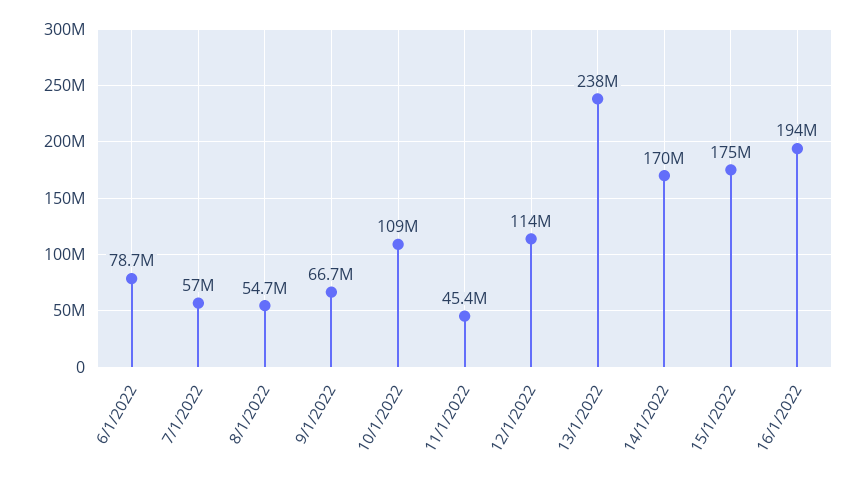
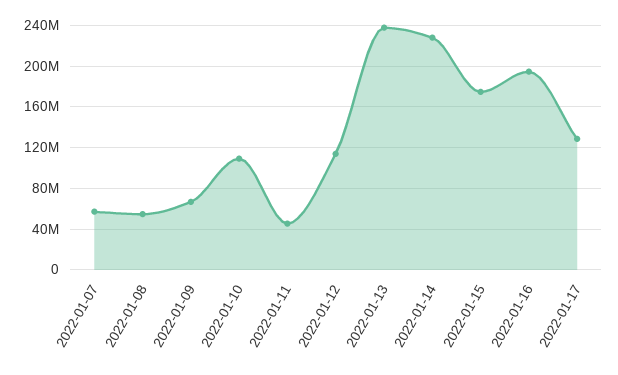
6/1/2022: 78700000 -> none
14/1/2022: 170000000 -> 230000000
2022-01-17: none -> 130000000

